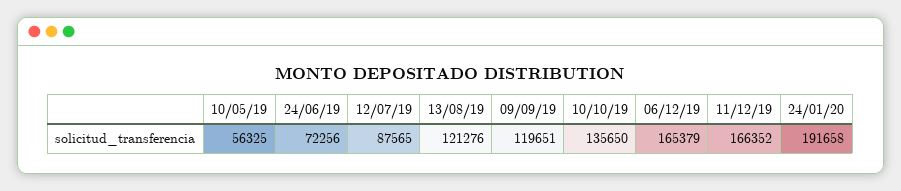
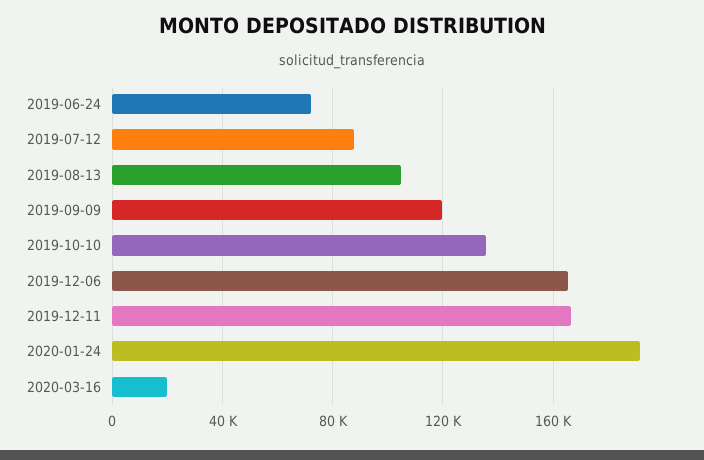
10/05/19: 56325 -> none
13/08/19: 121276 -> 105000
2020-03-16: none -> 20000

